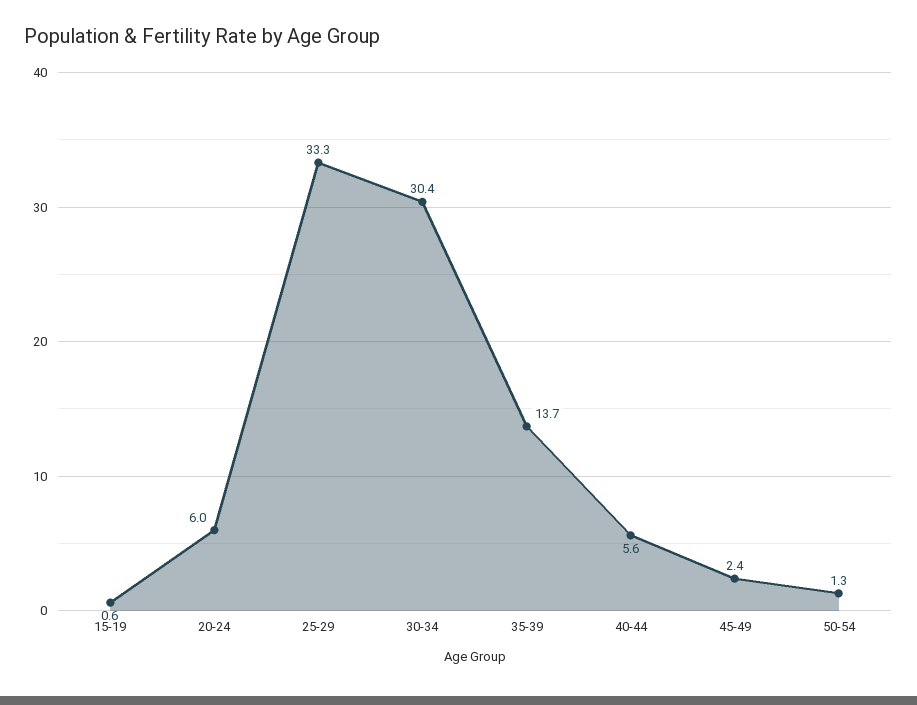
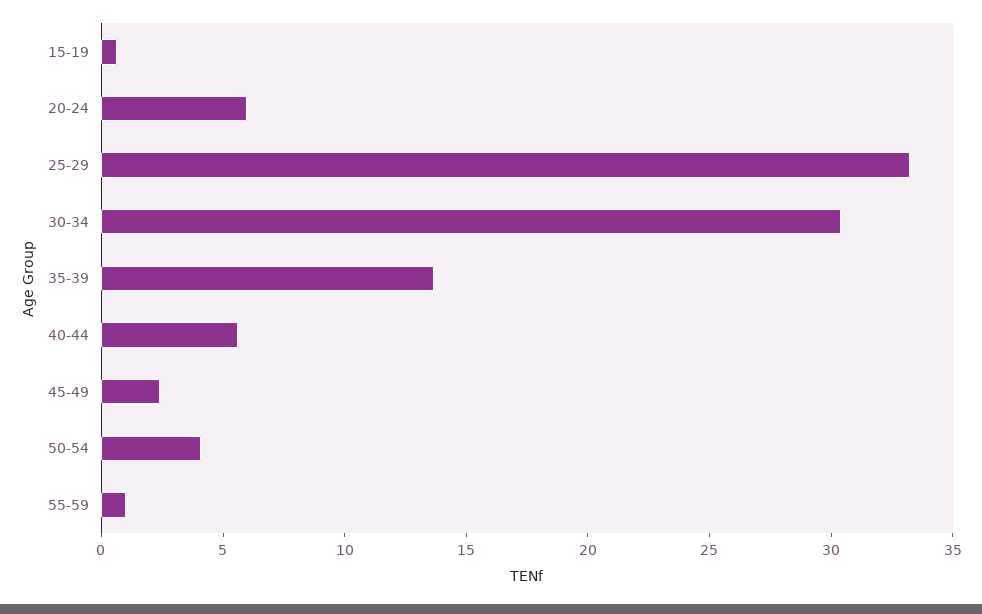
50-54: 1.3 -> 4
55-59: none -> 1

